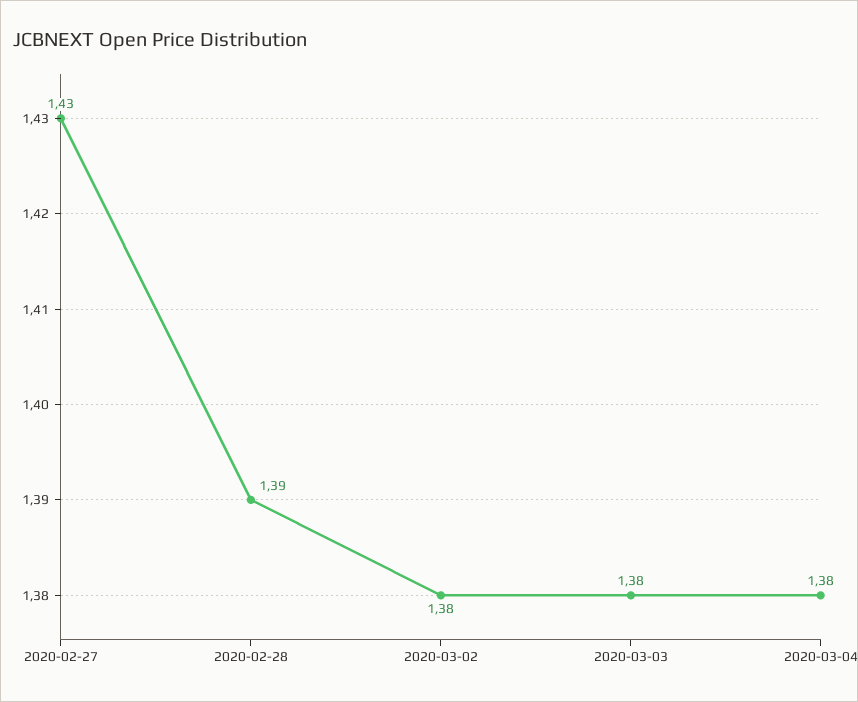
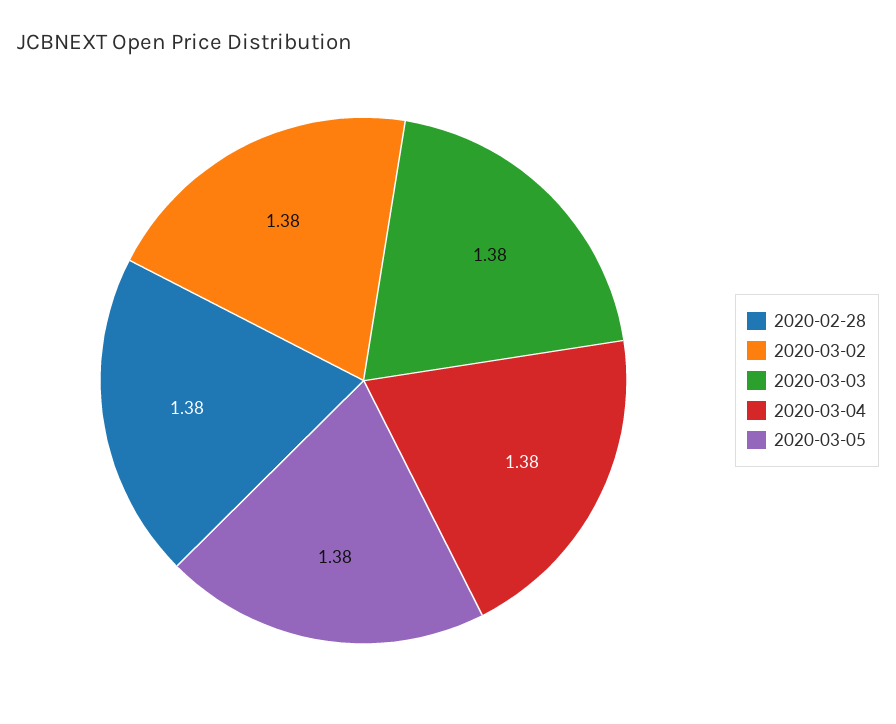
2020-02-27: 1.43 -> none
2020-02-28: 1.39 -> 1.38
2020-03-05: none -> 1.38

